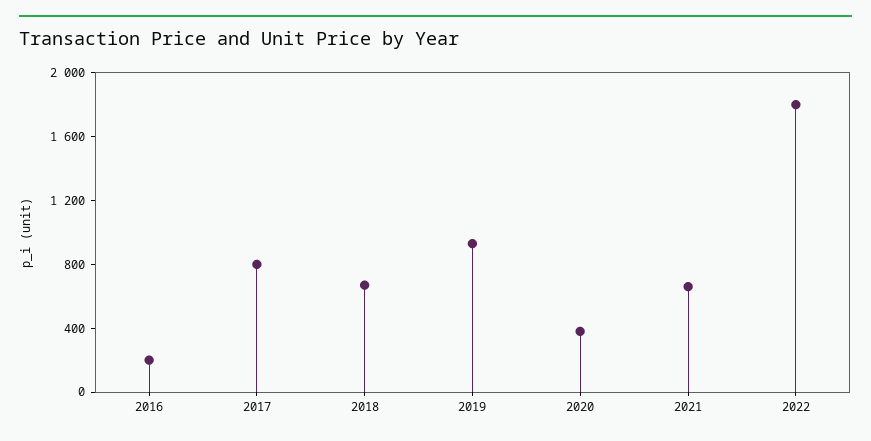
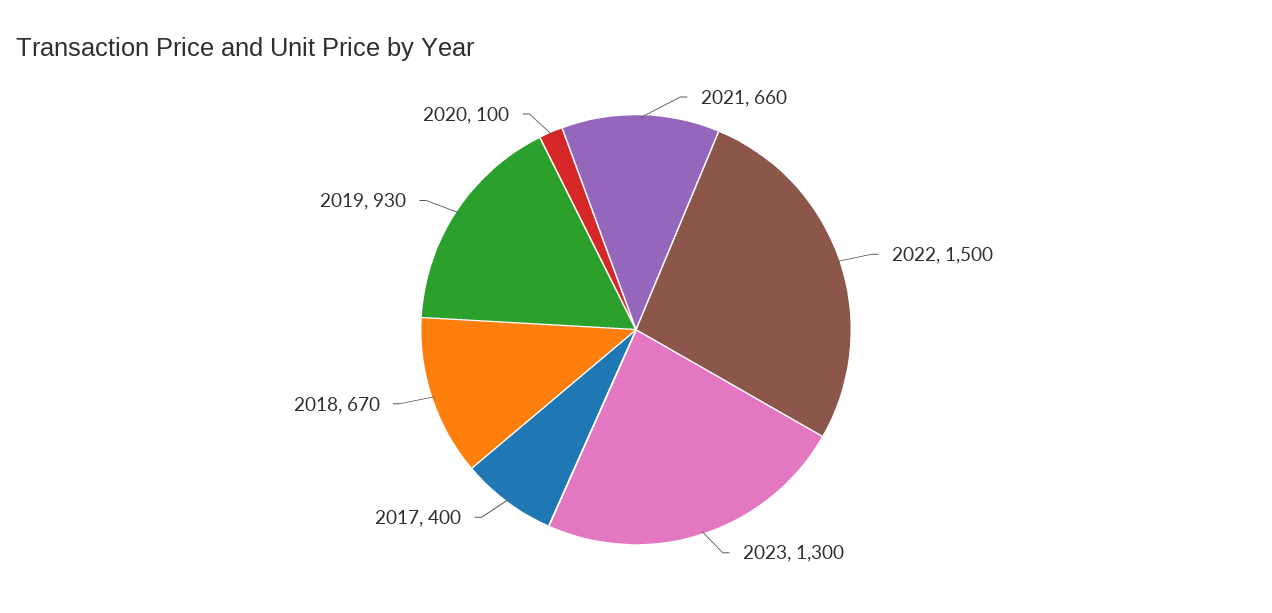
2016: 200 -> none
2017: 800 -> 400
2020: 400 -> 100
2022: 1800 -> 1500
2023: none -> 1300

